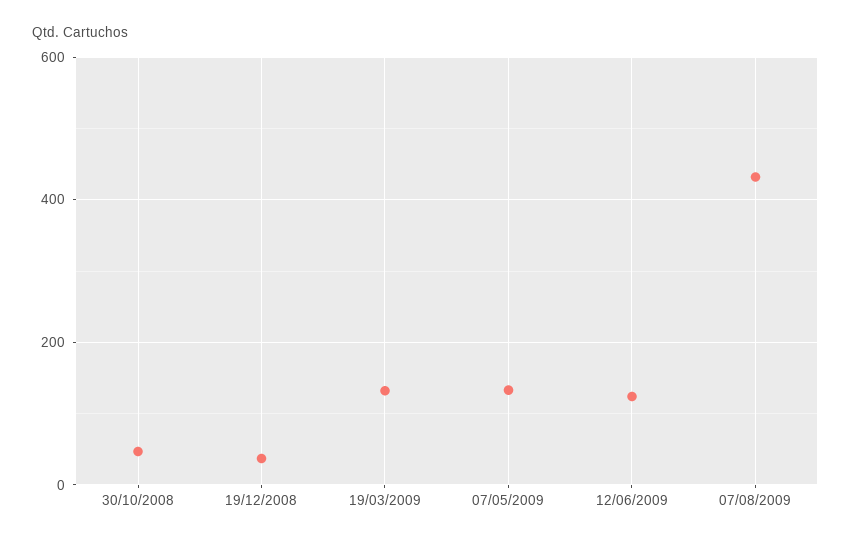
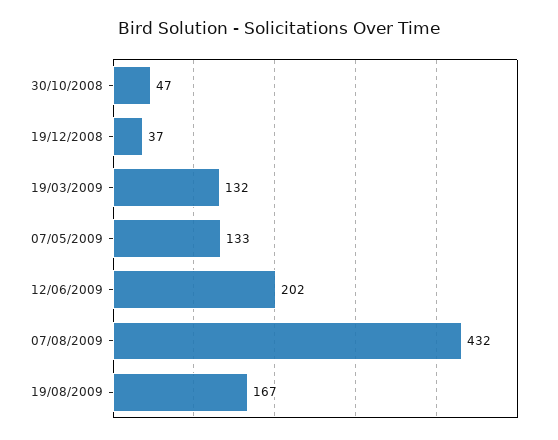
12/06/2009: 120 -> 202
19/08/2009: none -> 167

